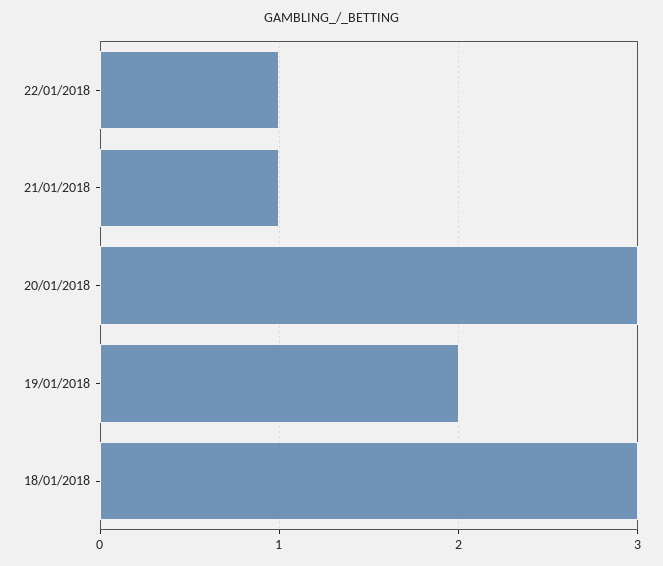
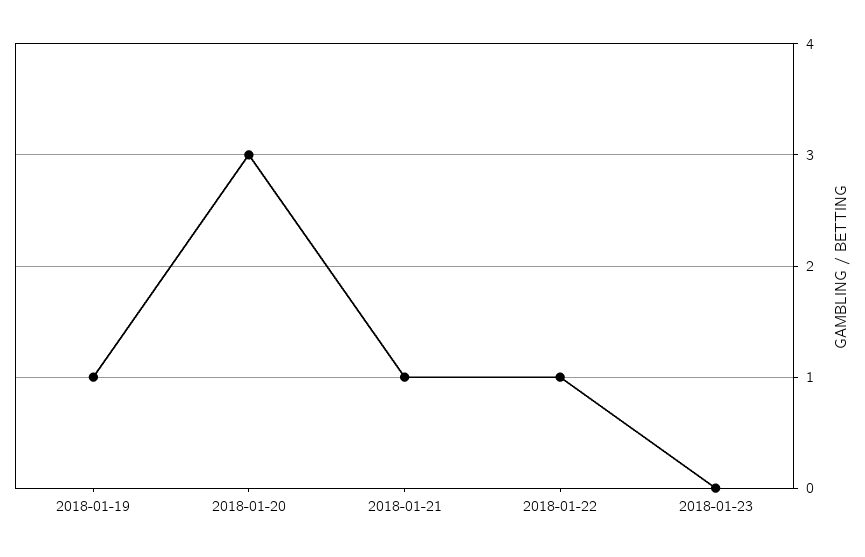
19/01/2018: 2 -> 1
18/01/2018: 3 -> none
2018-01-23: none -> 0

